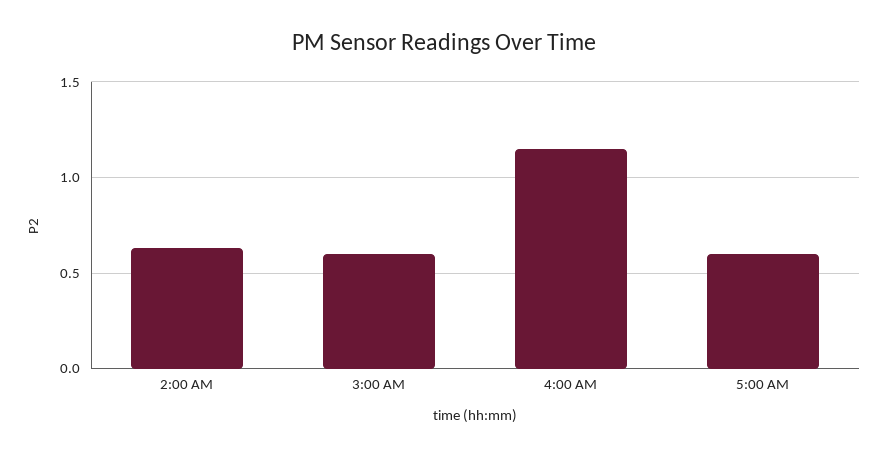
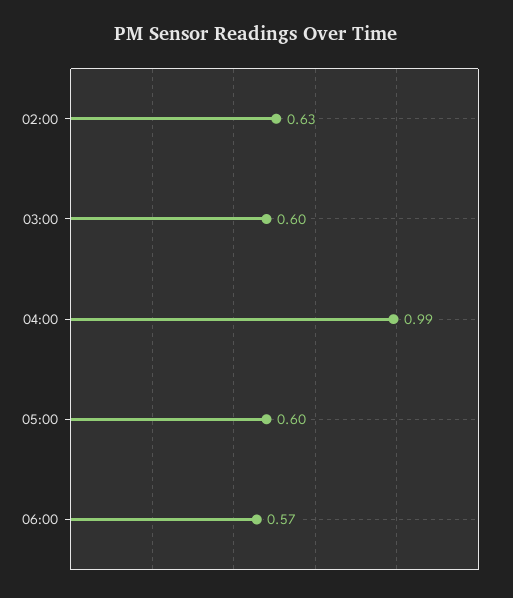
4:00 AM: 1.15 -> 0.99
06:00: none -> 0.57

